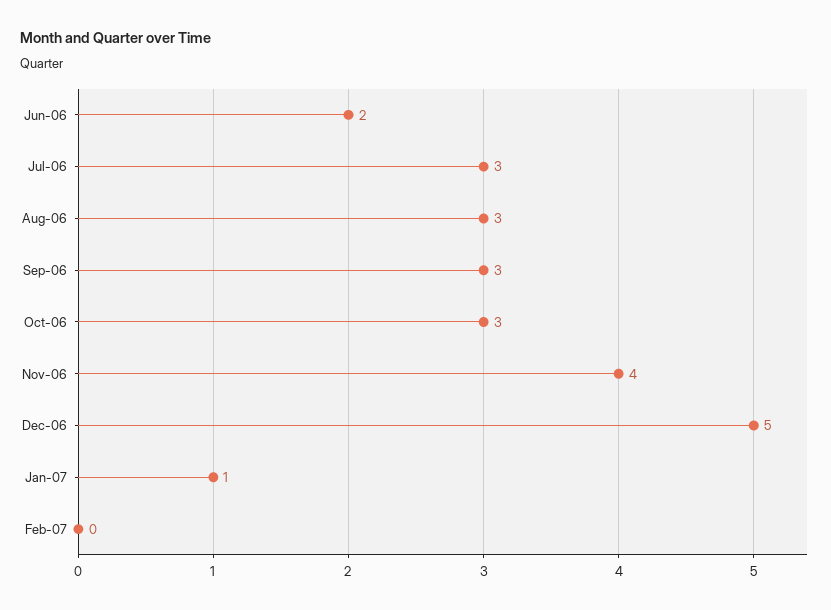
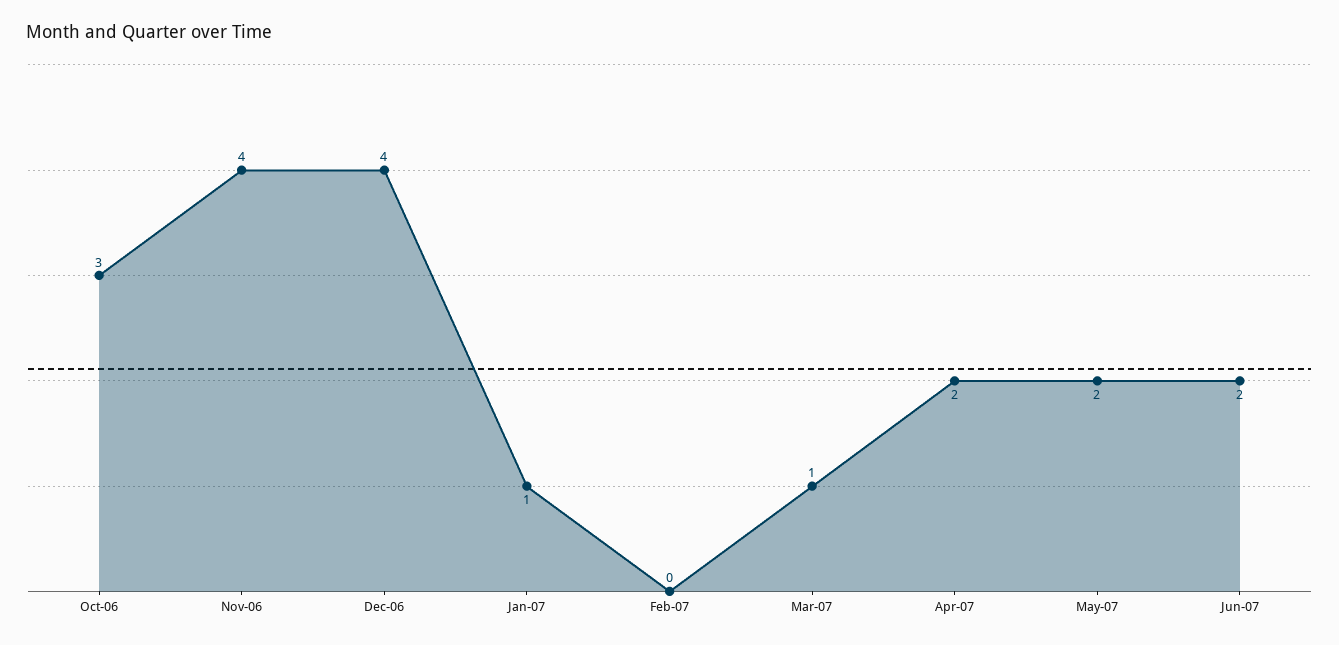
Jun-06: 2 -> none
Jul-06: 3 -> none
Aug-06: 3 -> none
Sep-06: 3 -> none
Dec-06: 5 -> 4
Mar-07: none -> 1
Apr-07: none -> 2
May-07: none -> 2
Jun-07: none -> 2

